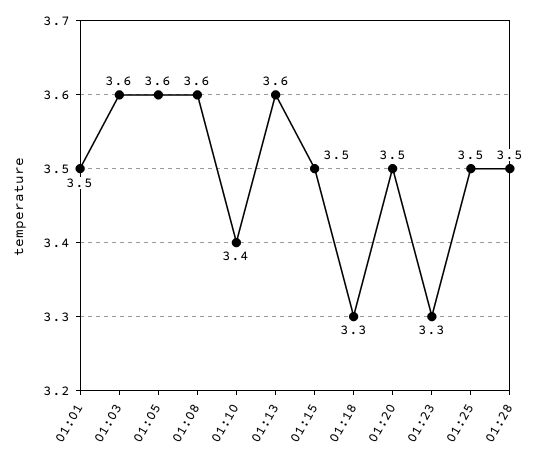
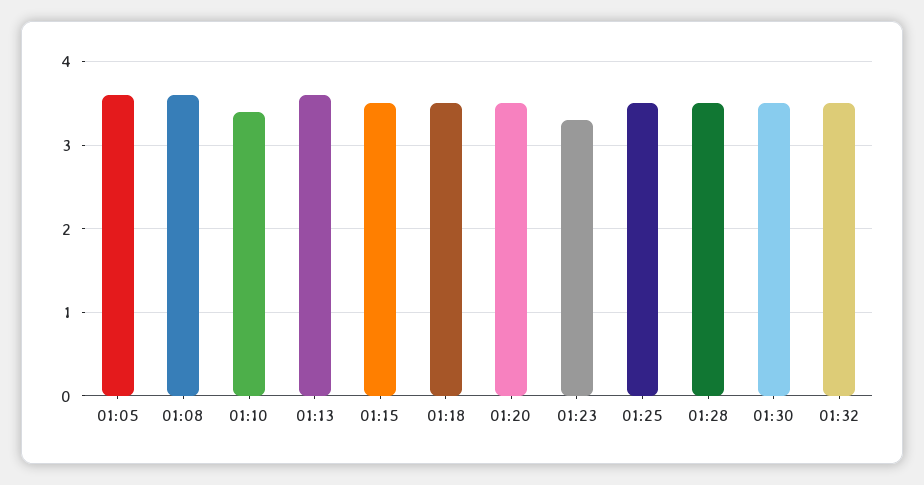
01:01: 3.5 -> none
01:03: 3.6 -> none
01:18: 3.3 -> 3.5
01:30: none -> 3.5
01:32: none -> 3.5

